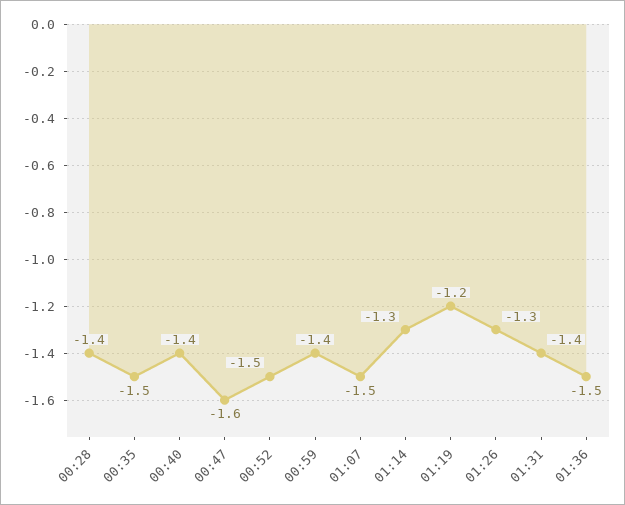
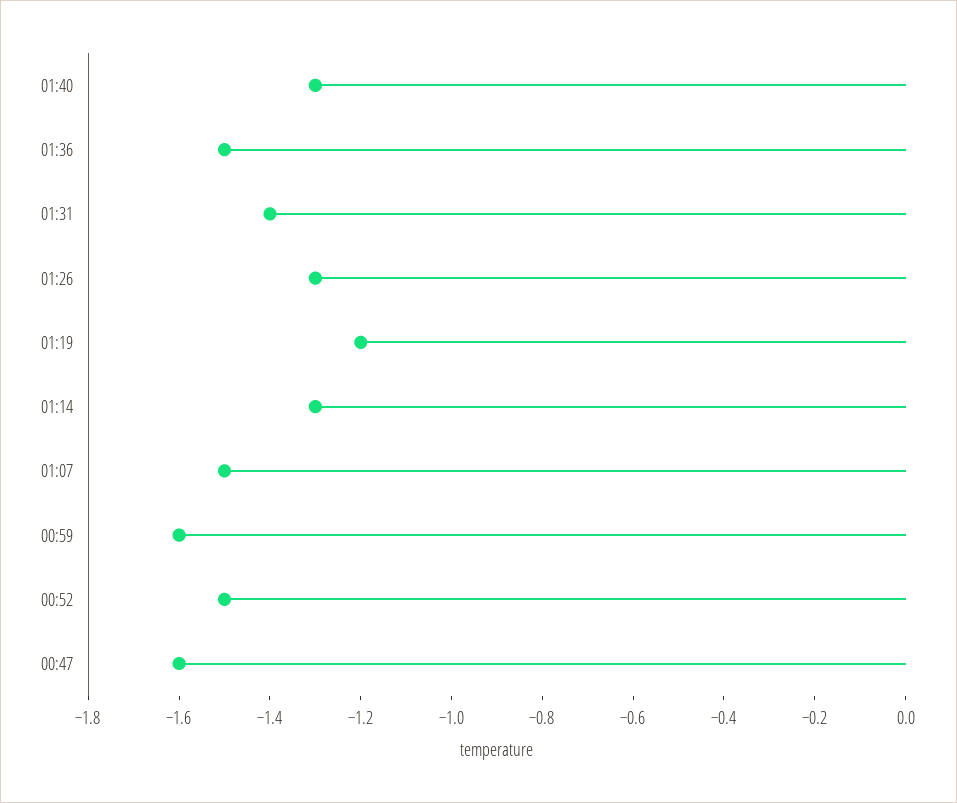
00:28: -1.4 -> none
00:35: -1.5 -> none
00:40: -1.4 -> none
00:59: -1.4 -> -1.6
01:40: none -> -1.3

